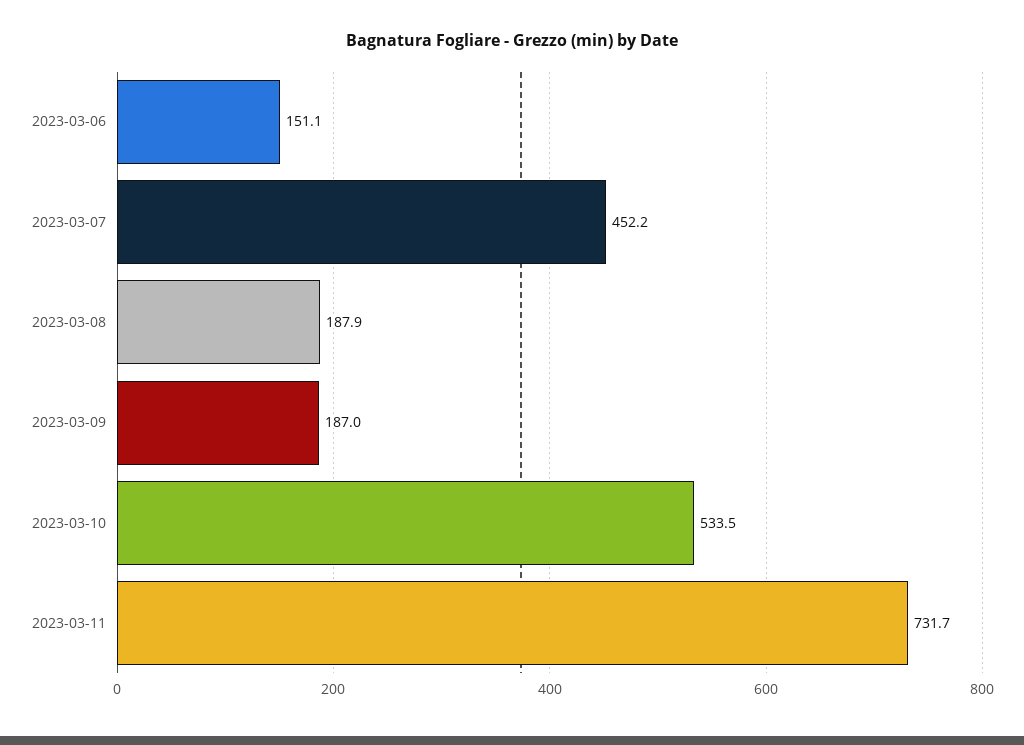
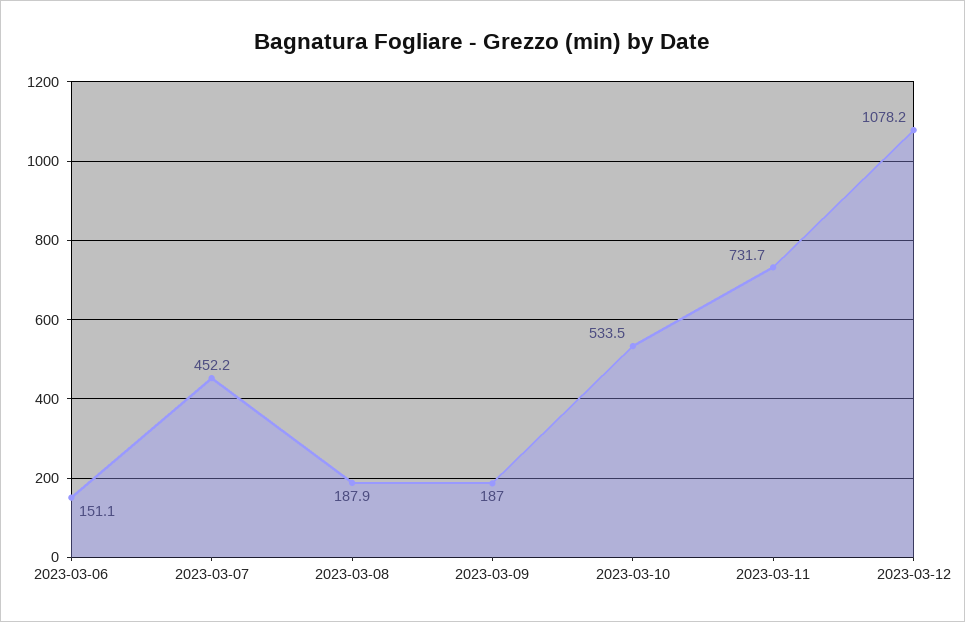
2023-03-12: none -> 1078.2

